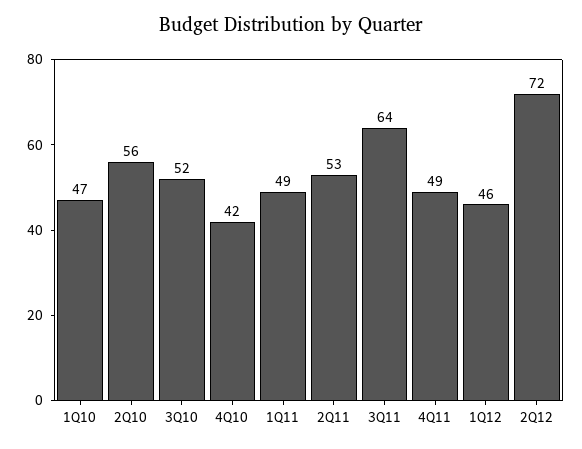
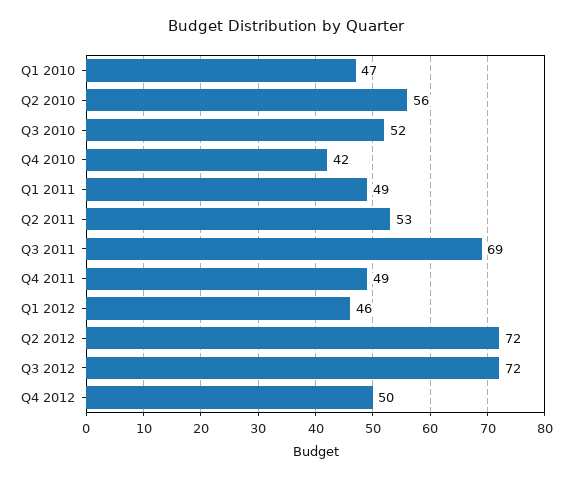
3Q11: 64 -> 69
Q3 2012: none -> 72
Q4 2012: none -> 50

